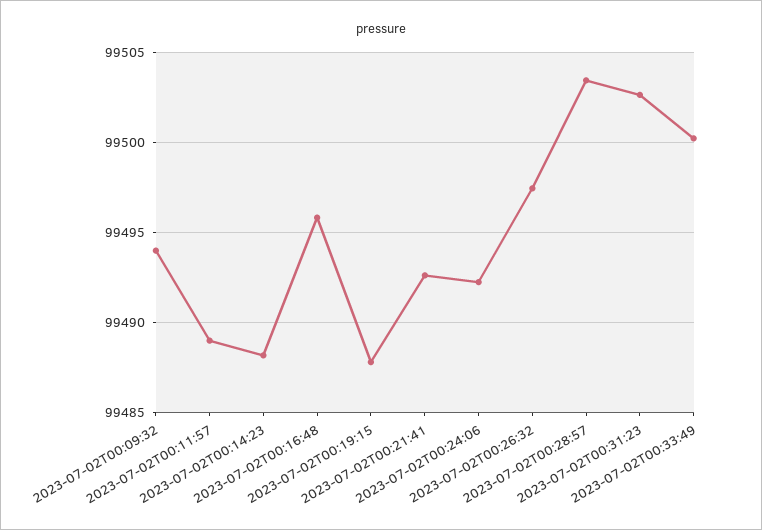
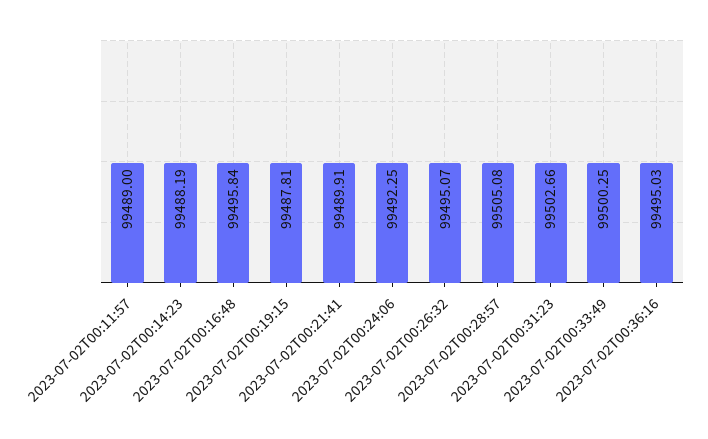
2023-07-02T00:09:32: 99494 -> none
2023-07-02T00:21:41: 99492.5 -> 99489.91
2023-07-02T00:26:32: 99497.5 -> 99495.07
2023-07-02T00:28:57: 99503.5 -> 99505.08
2023-07-02T00:36:16: none -> 99495.03

